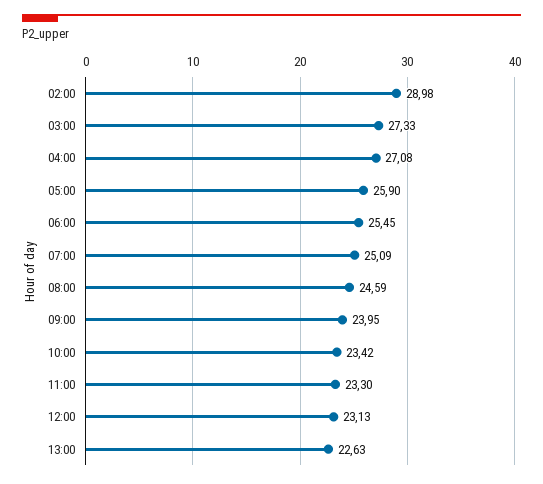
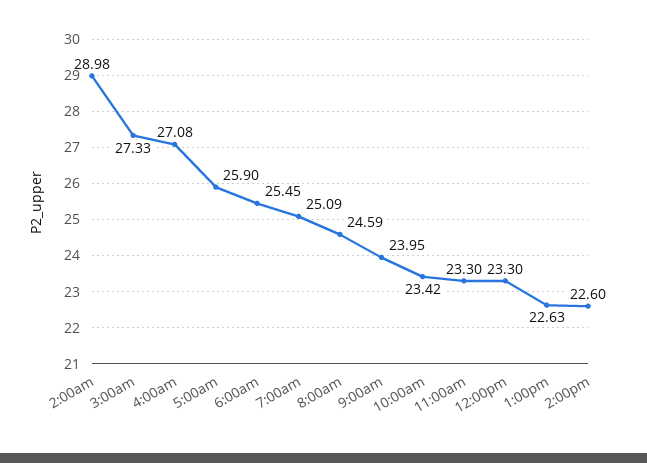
12:00: 23.13 -> 23.3
2:00pm: none -> 22.6

